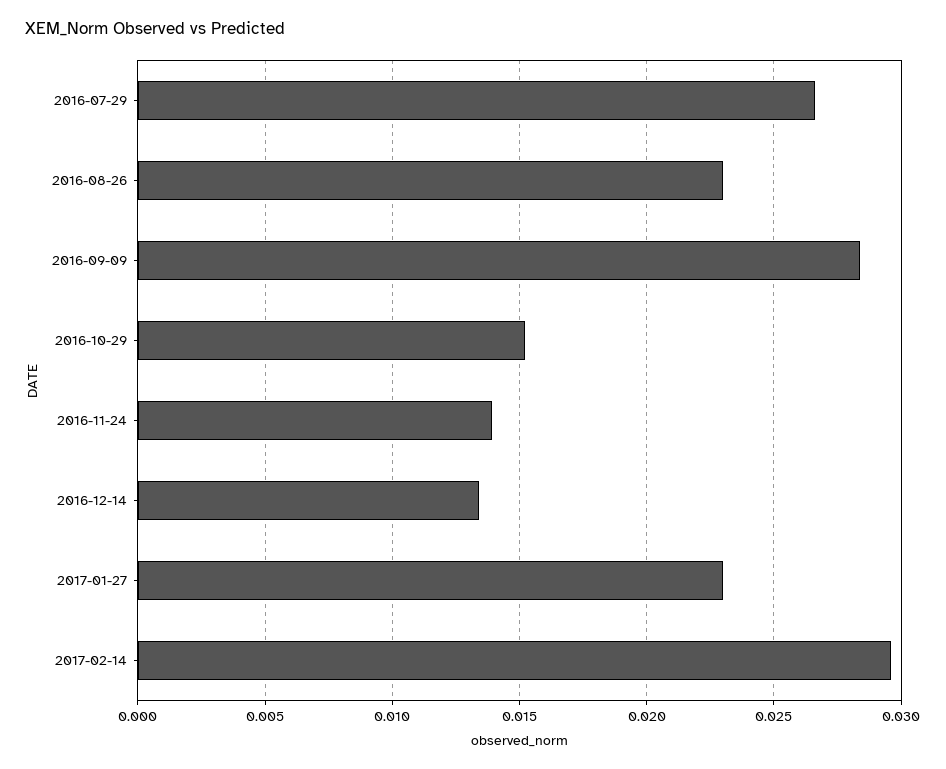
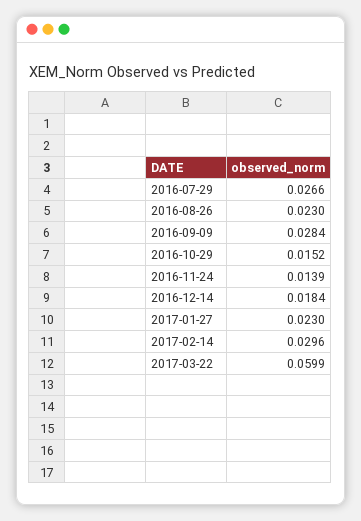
2016-12-14: 0.0135 -> 0.0184
2017-03-22: none -> 0.0599

